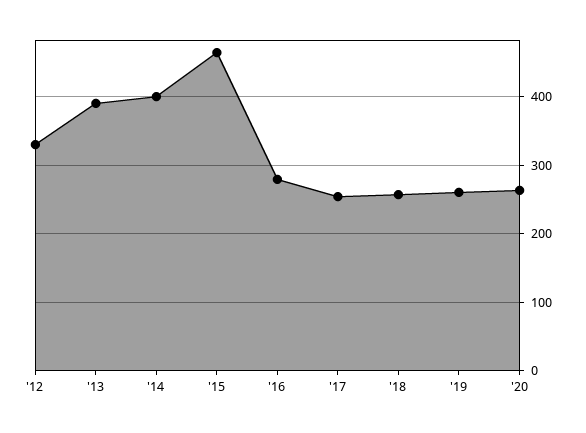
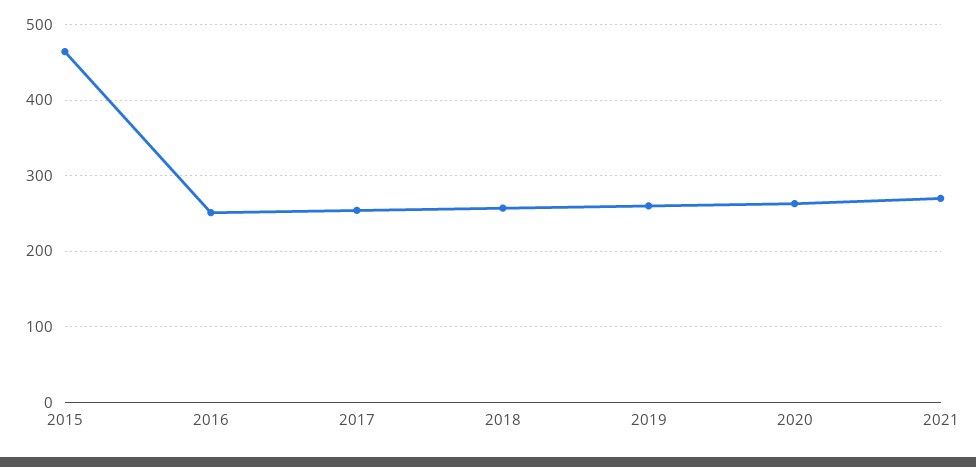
'12: 330 -> none
'13: 390 -> none
'14: 400 -> none
'16: 280 -> 250
2021: none -> 270

